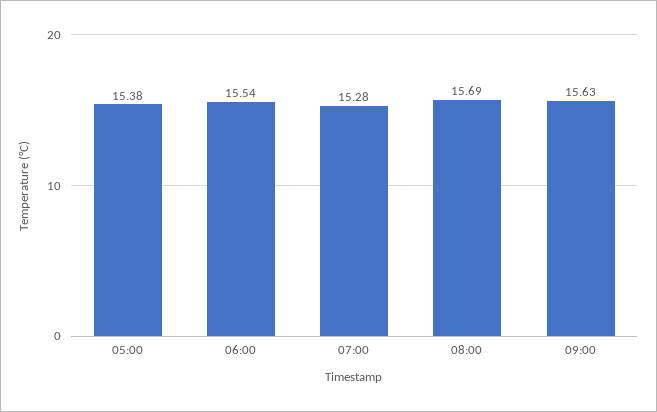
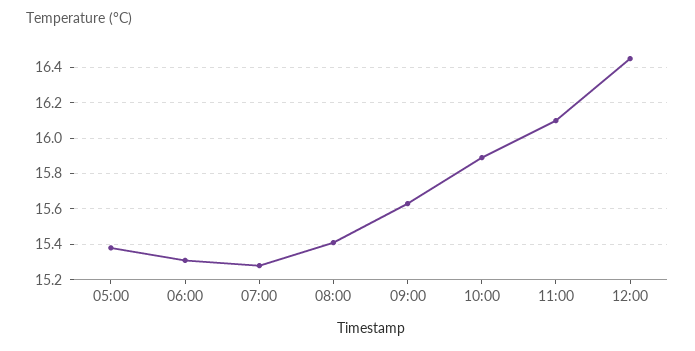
06:00: 15.54 -> 15.3
08:00: 15.69 -> 15.4
10:00: none -> 15.9
11:00: none -> 16.1
12:00: none -> 16.45

